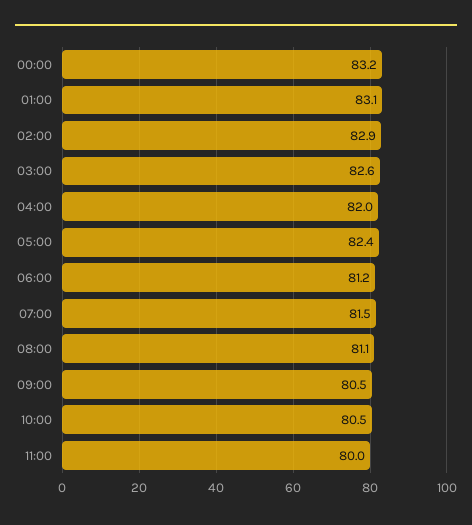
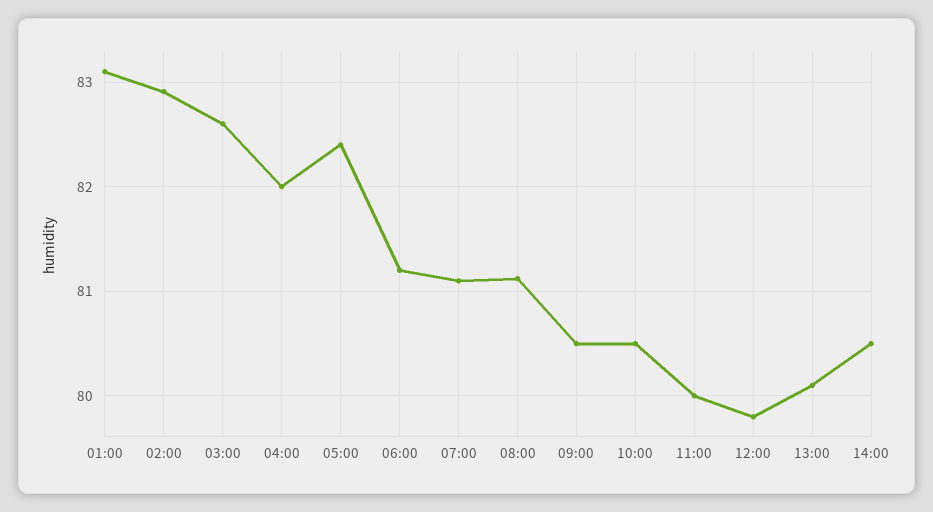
00:00: 83.2 -> none
07:00: 81.5 -> 81.1
12:00: none -> 79.8
13:00: none -> 80.1
14:00: none -> 80.5

